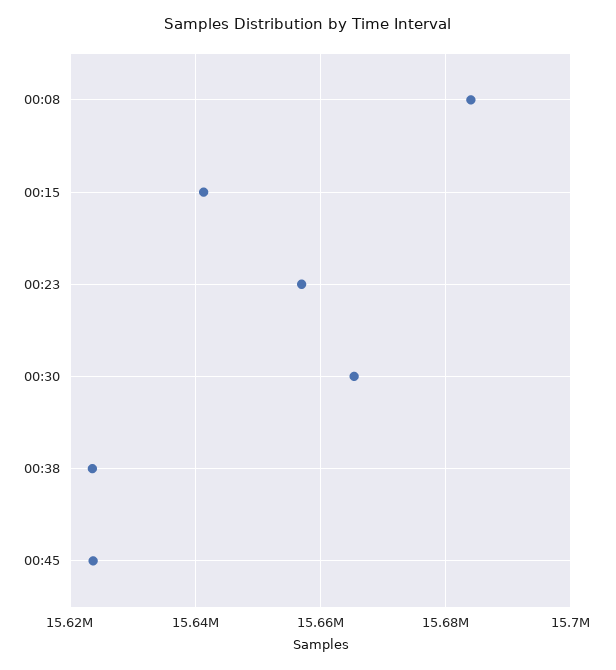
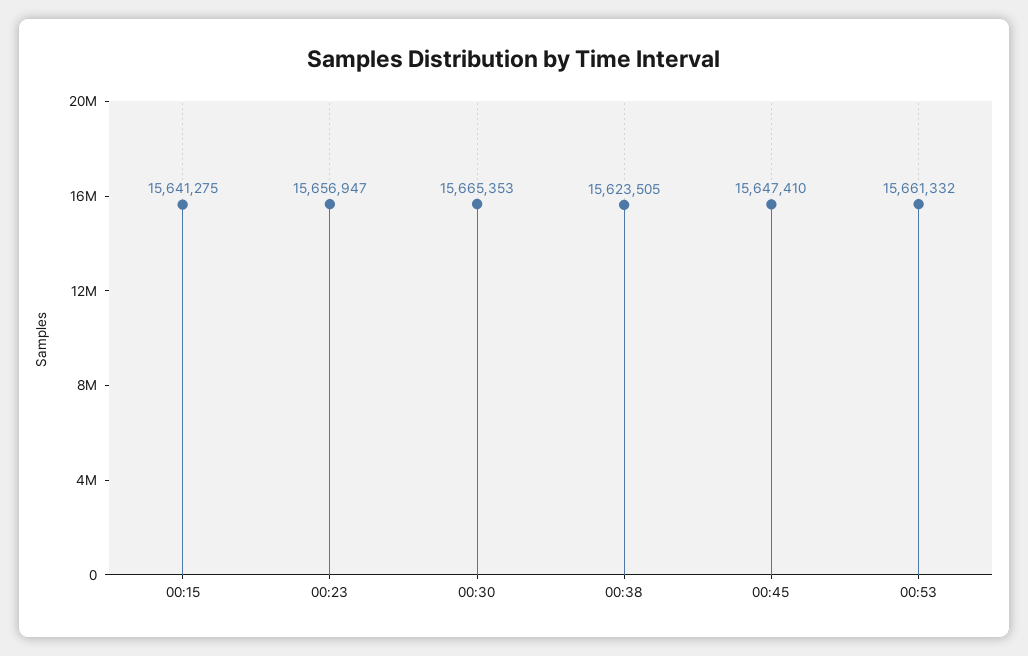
00:08: 15684000 -> none
00:45: 15624000 -> 15647410
00:53: none -> 15661332

